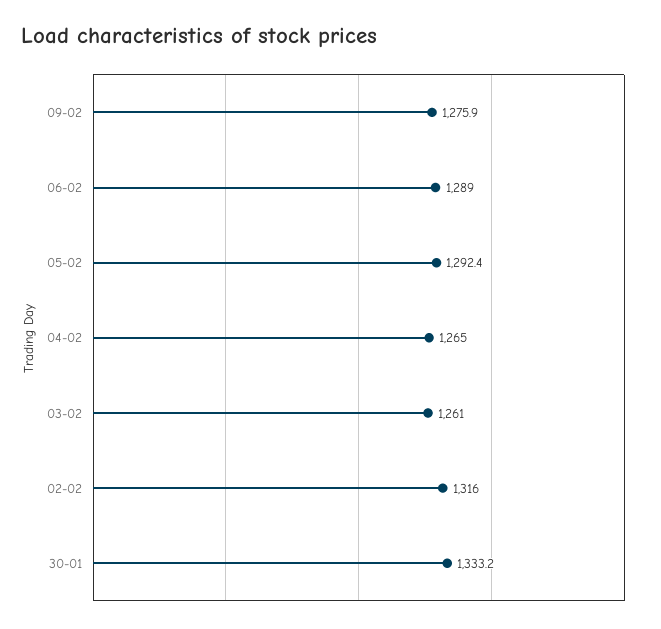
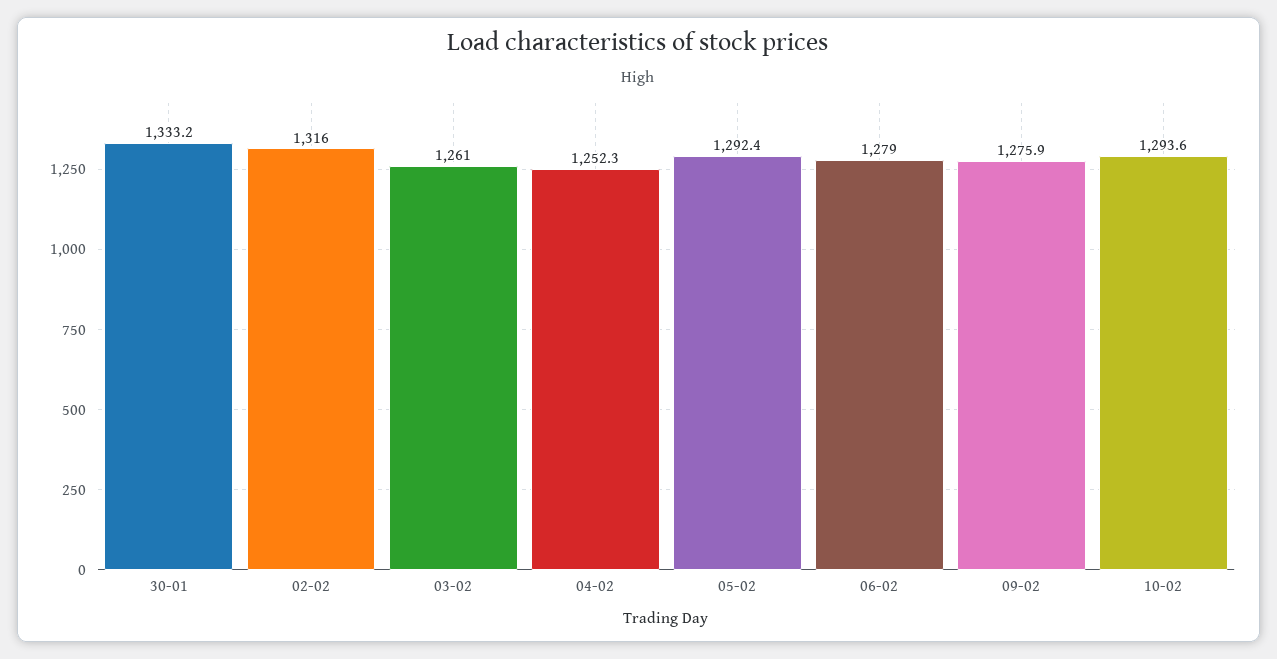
06-02: 1289 -> 1279
04-02: 1265 -> 1252.3
10-02: none -> 1293.6

